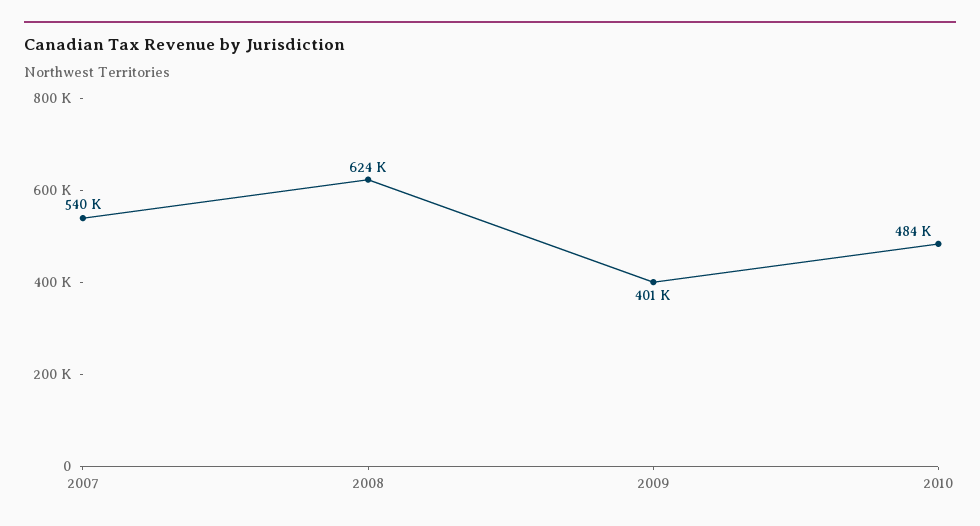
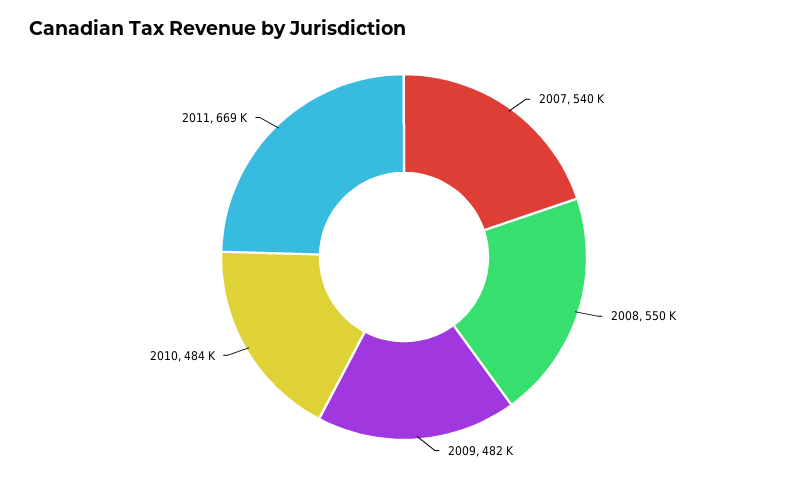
2008: 624000 -> 550000
2009: 401000 -> 482000
2011: none -> 669000

